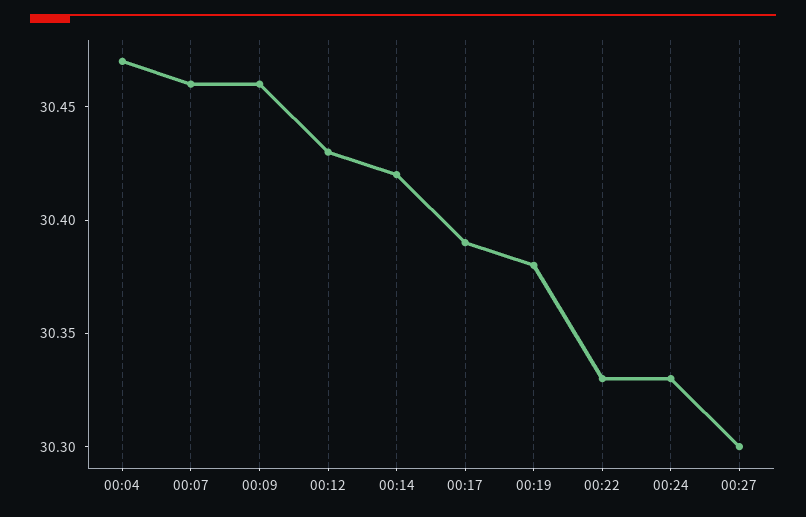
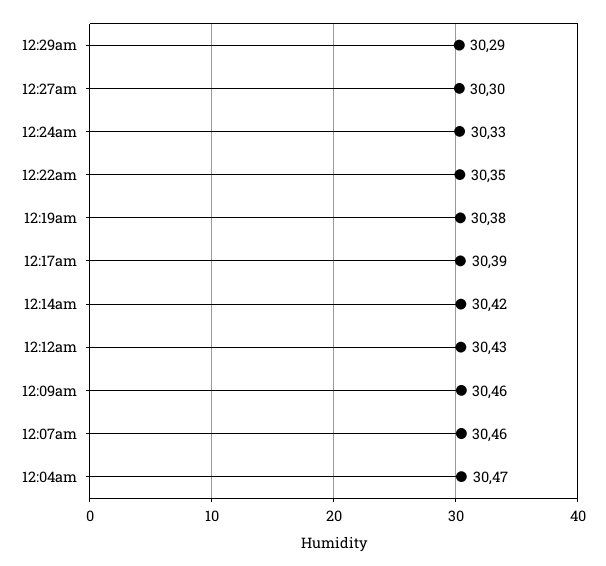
00:22: 30.33 -> 30.35
12:29am: none -> 30.29

